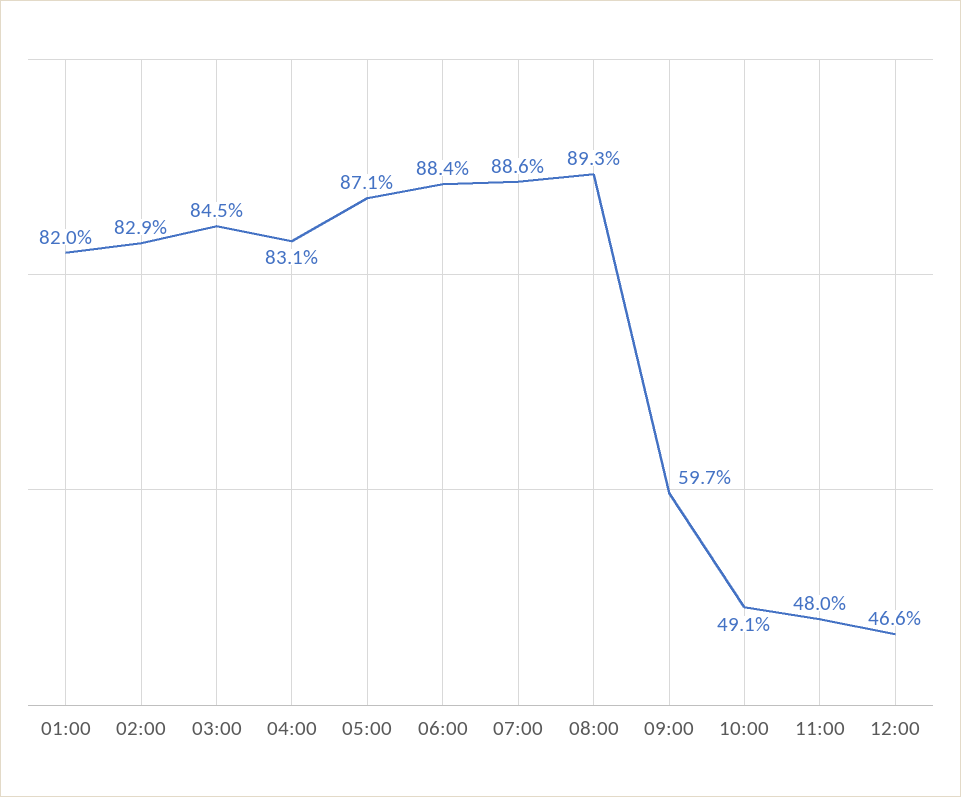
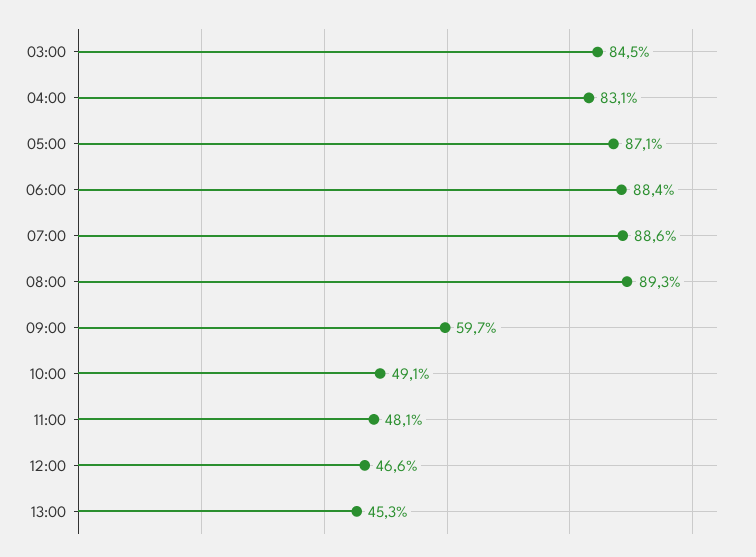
01:00: 82 -> none
02:00: 82.9 -> none
11:00: 48 -> 48.1
13:00: none -> 45.3

